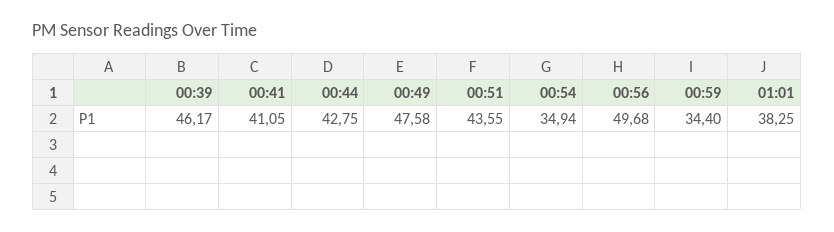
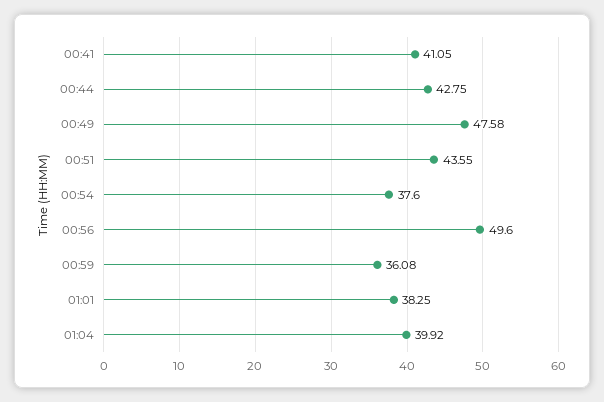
00:39: 46.17 -> none
00:54: 34.94 -> 37.6
00:56: 49.68 -> 49.6
00:59: 34.4 -> 36.08
01:04: none -> 39.92

